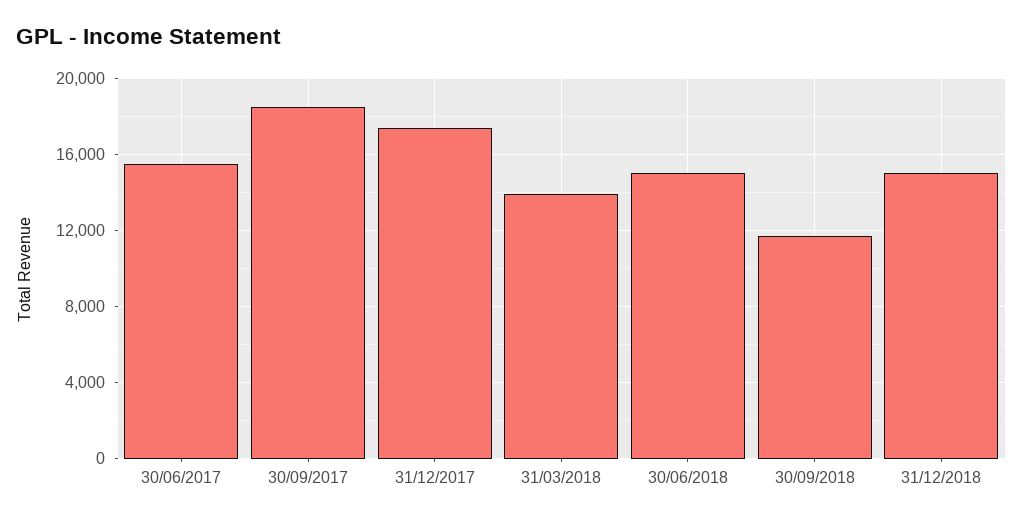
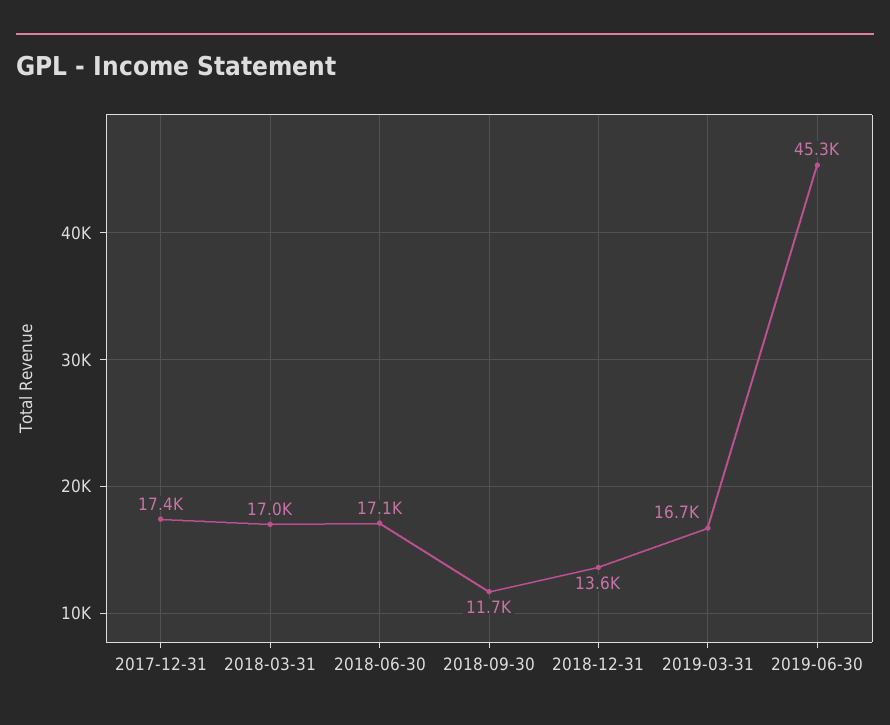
30/06/2017: 15500 -> none
30/09/2017: 18500 -> none
31/03/2018: 14000 -> 17000
30/06/2018: 15000 -> 17100
31/12/2018: 15000 -> 13600
2019-03-31: none -> 16700
2019-06-30: none -> 45300

